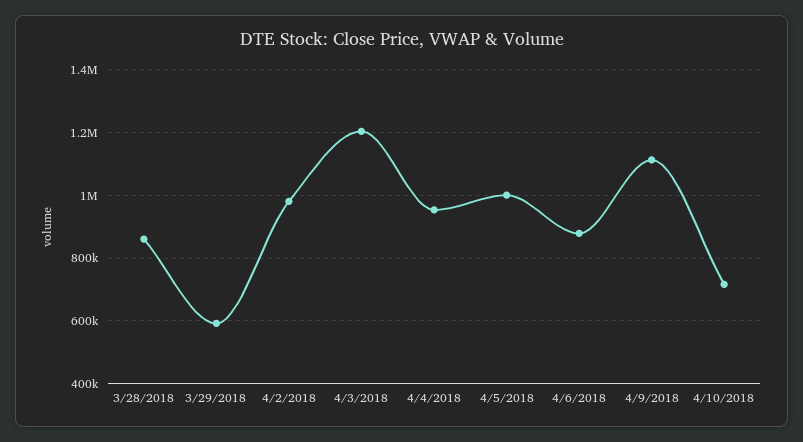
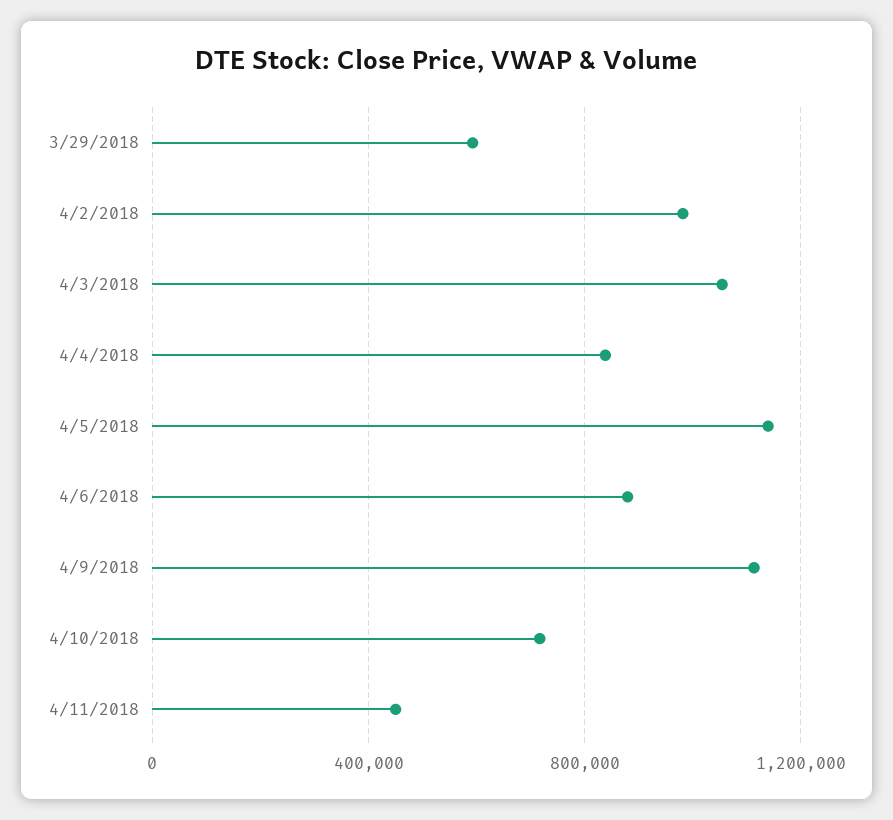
3/28/2018: 860000 -> none
4/3/2018: 1200000 -> 1050000
4/4/2018: 960000 -> 850000
4/5/2018: 1000000 -> 1150000
4/11/2018: none -> 450000

